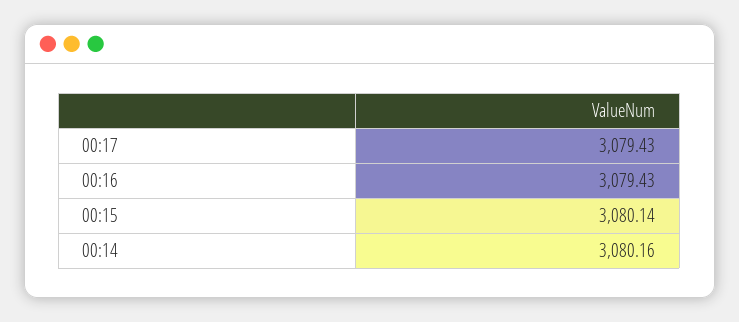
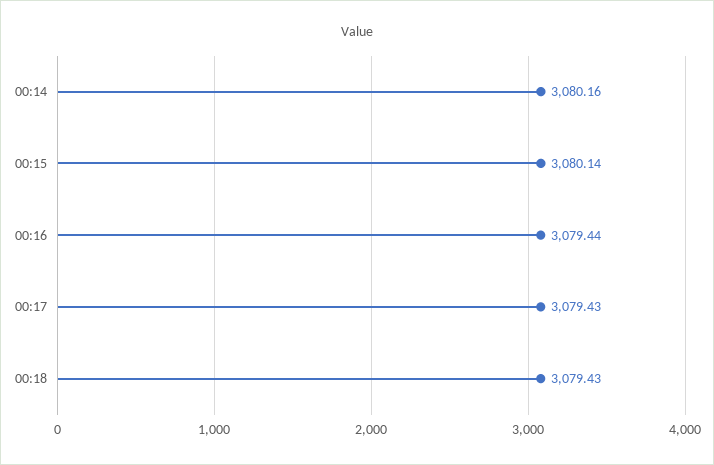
00:16: 3079.43 -> 3079.44
00:18: none -> 3079.43

